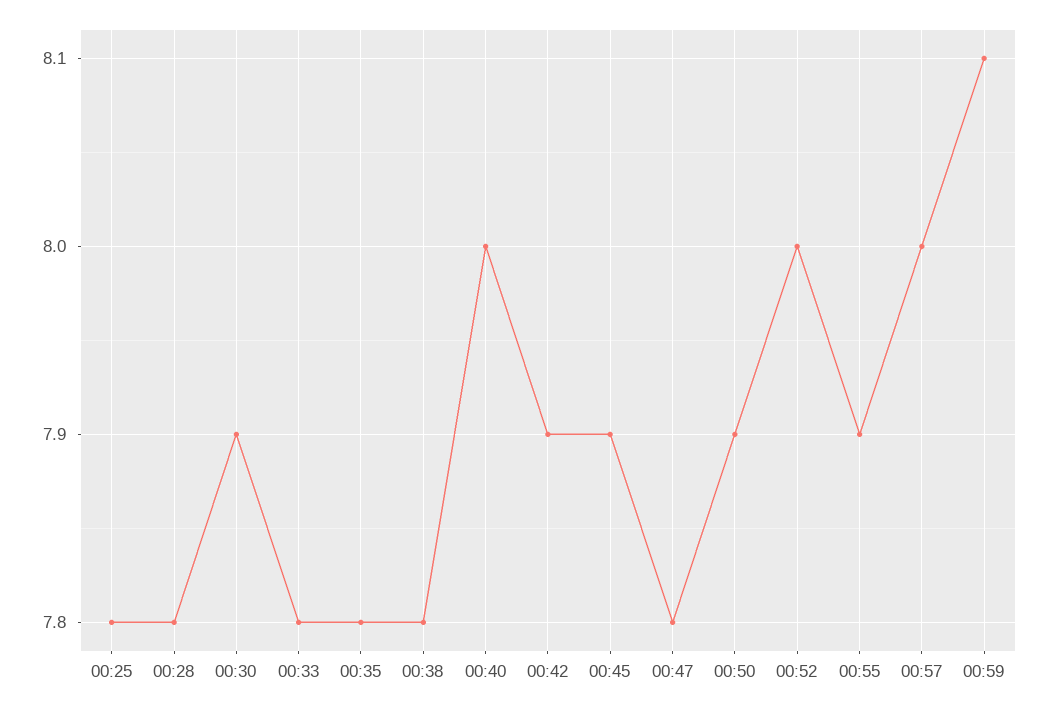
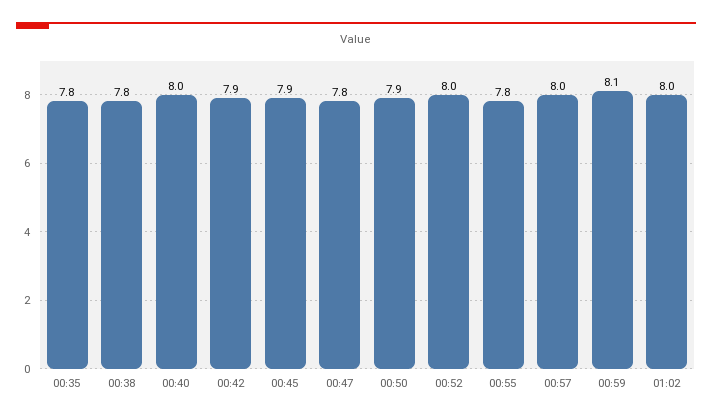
00:25: 7.8 -> none
00:28: 7.8 -> none
00:30: 7.9 -> none
00:33: 7.8 -> none
00:55: 7.9 -> 7.8
01:02: none -> 8

